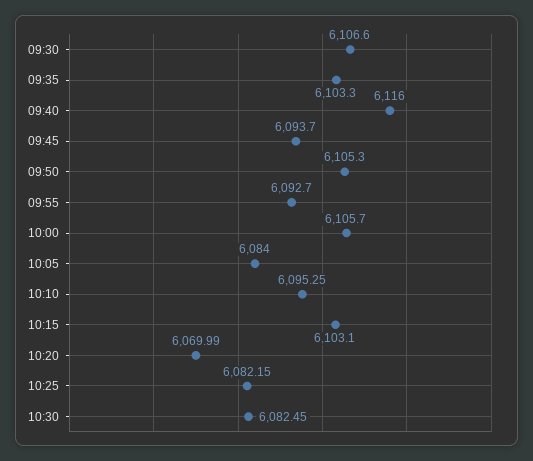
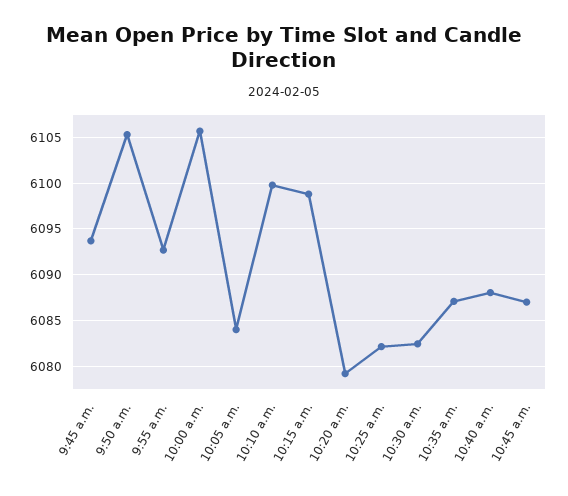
09:30: 6106.6 -> none
09:35: 6103.3 -> none
09:40: 6116 -> none
10:10: 6095.25 -> 6100
10:15: 6103.1 -> 6099
10:20: 6069.99 -> 6079
10:35 a.m.: none -> 6087
10:40 a.m.: none -> 6088
10:45 a.m.: none -> 6087

